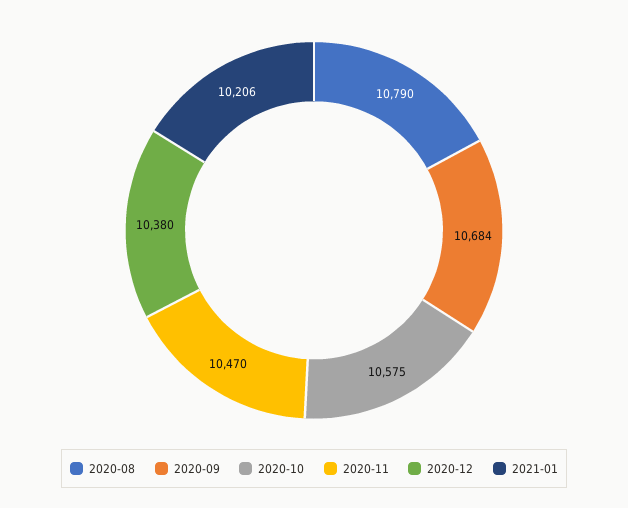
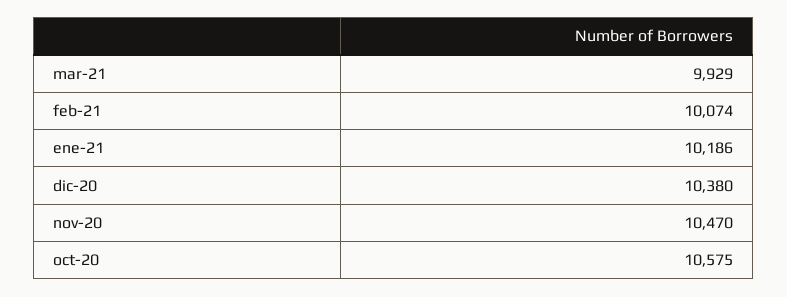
2020-08: 10790 -> none
2020-09: 10684 -> none
2021-01: 10206 -> 10186
mar-21: none -> 9929
feb-21: none -> 10074

